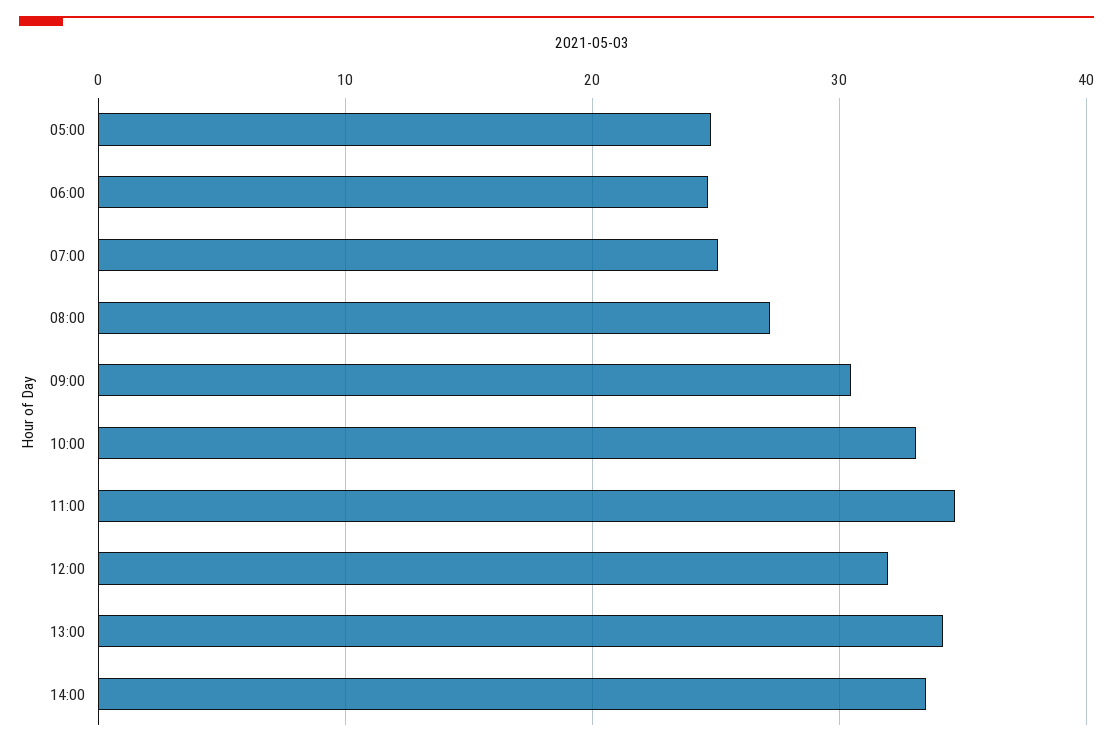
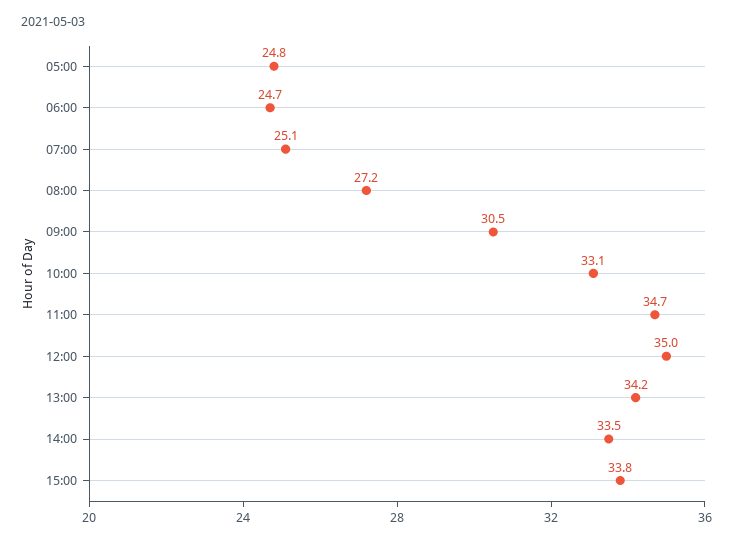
12:00: 32 -> 35
15:00: none -> 33.8

